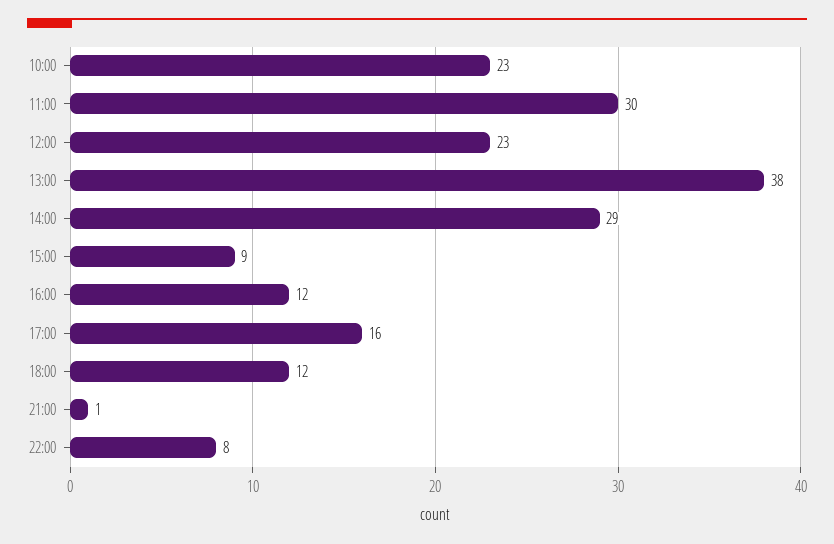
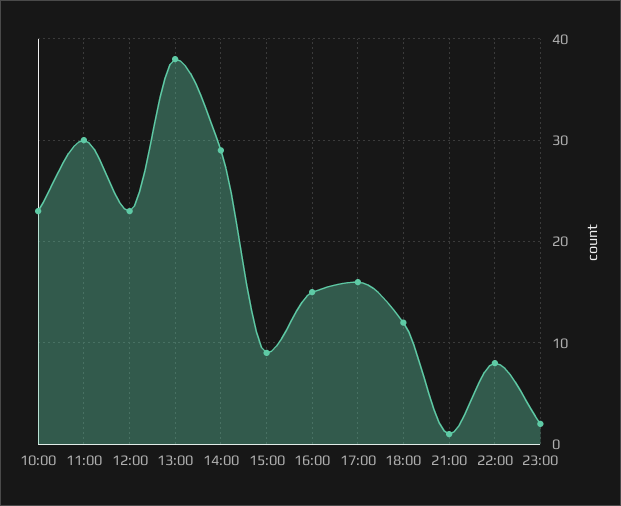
16:00: 12 -> 15
23:00: none -> 2

